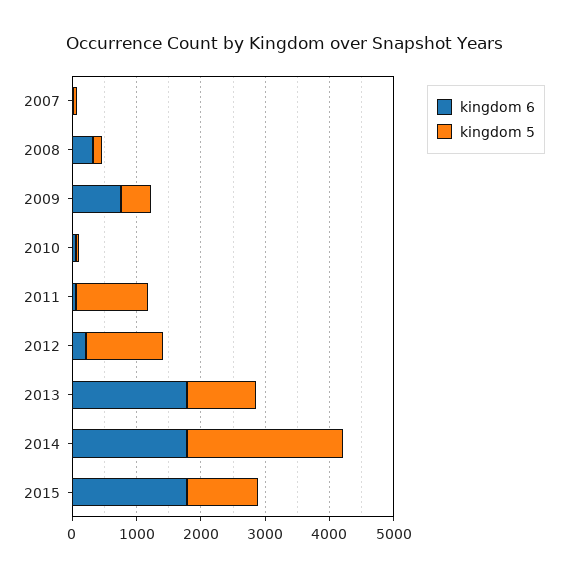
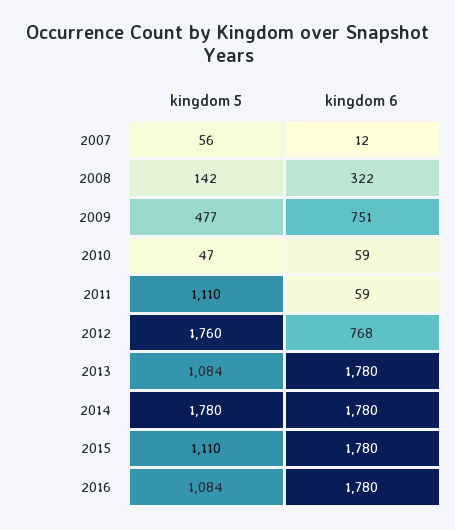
kingdom 6, 2012: 200 -> 768
kingdom 5, 2012: 1200 -> 1760
kingdom 5, 2014: 2400 -> 1780
kingdom 5, 2016: none -> 1084
kingdom 6, 2016: none -> 1780

